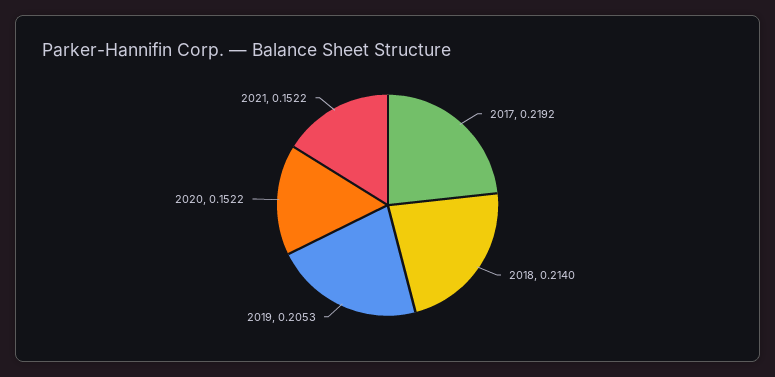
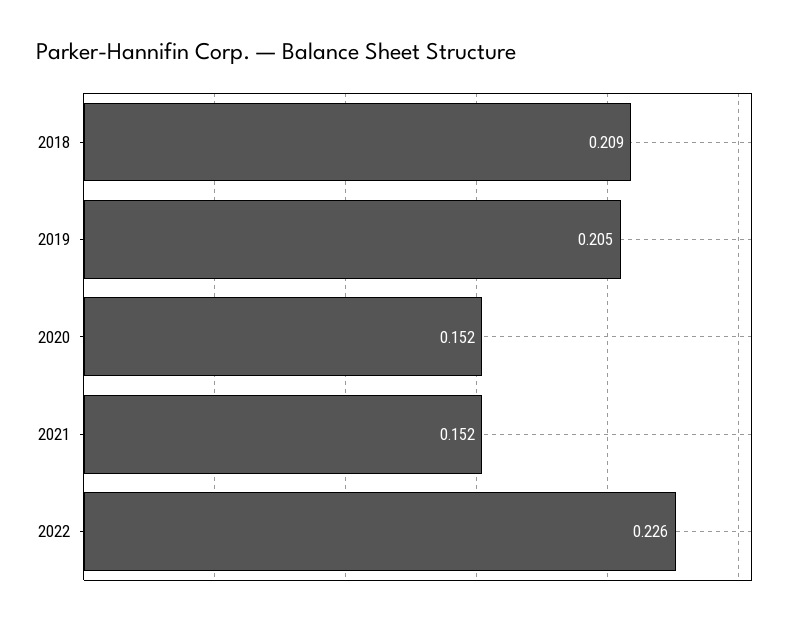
2017: 0.2192 -> none
2018: 0.214 -> 0.209
2022: none -> 0.226

